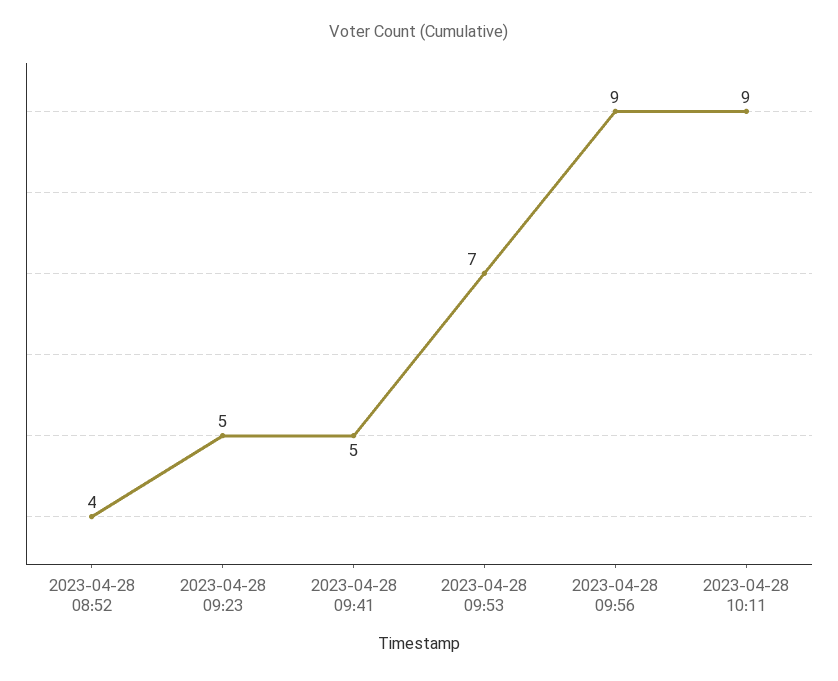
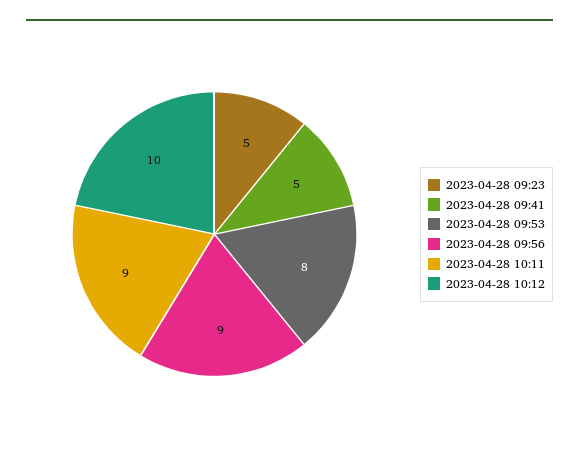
2023-04-28 08:52: 4 -> none
2023-04-28 09:53: 7 -> 8
2023-04-28 10:12: none -> 10

